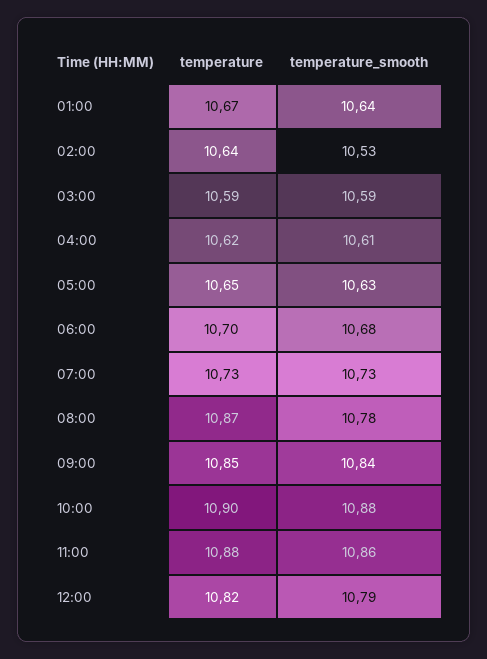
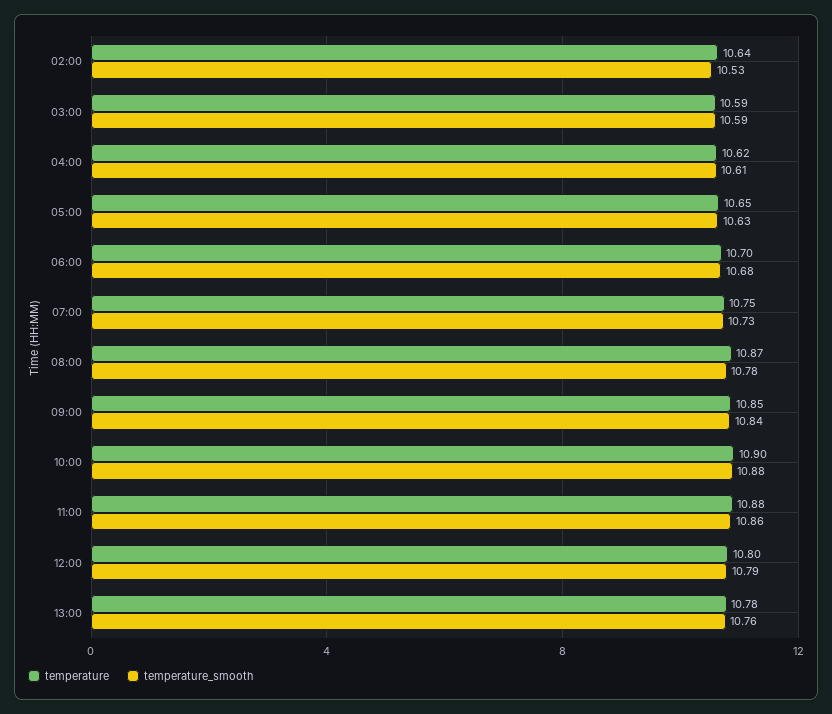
temperature, 01:00: 10.67 -> none
temperature_smooth, 01:00: 10.64 -> none
temperature, 07:00: 10.73 -> 10.75
temperature, 12:00: 10.82 -> 10.8
temperature, 13:00: none -> 10.78
temperature_smooth, 13:00: none -> 10.76

